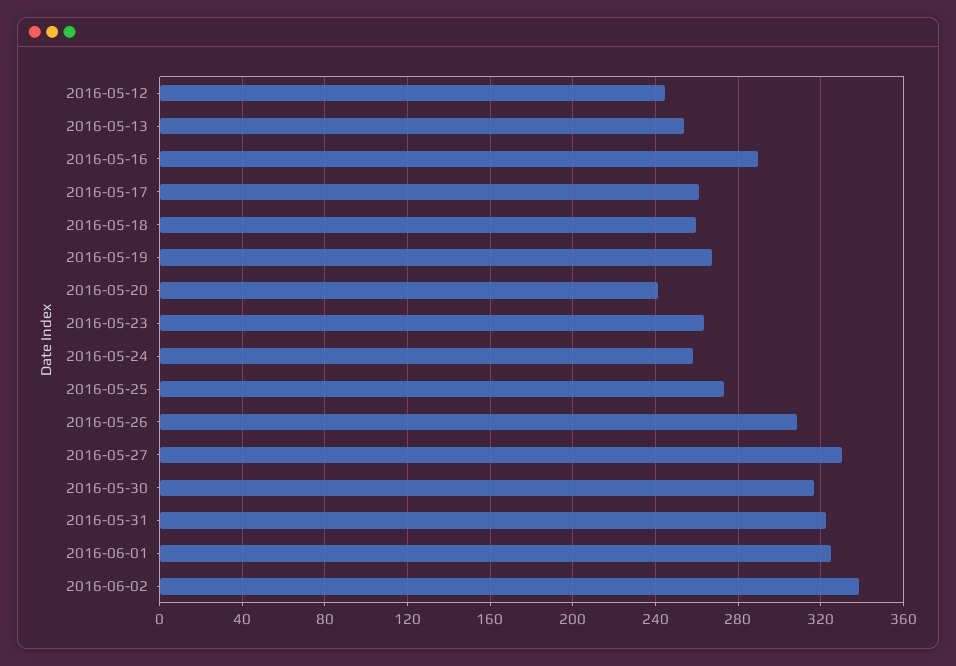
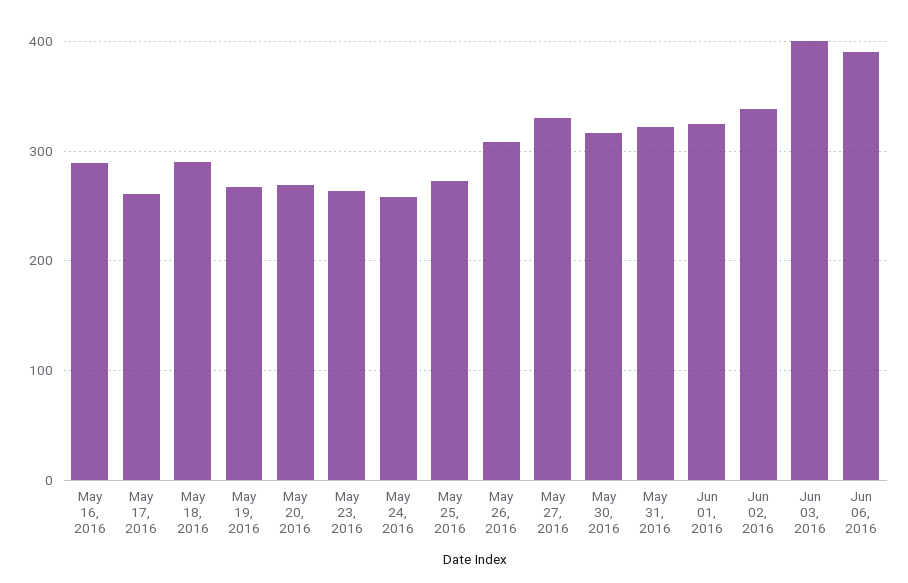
2016-05-12: 245 -> none
2016-05-13: 255 -> none
2016-05-18: 260 -> 290
2016-05-20: 240 -> 270
Jun 03, 2016: none -> 400
Jun 06, 2016: none -> 390

